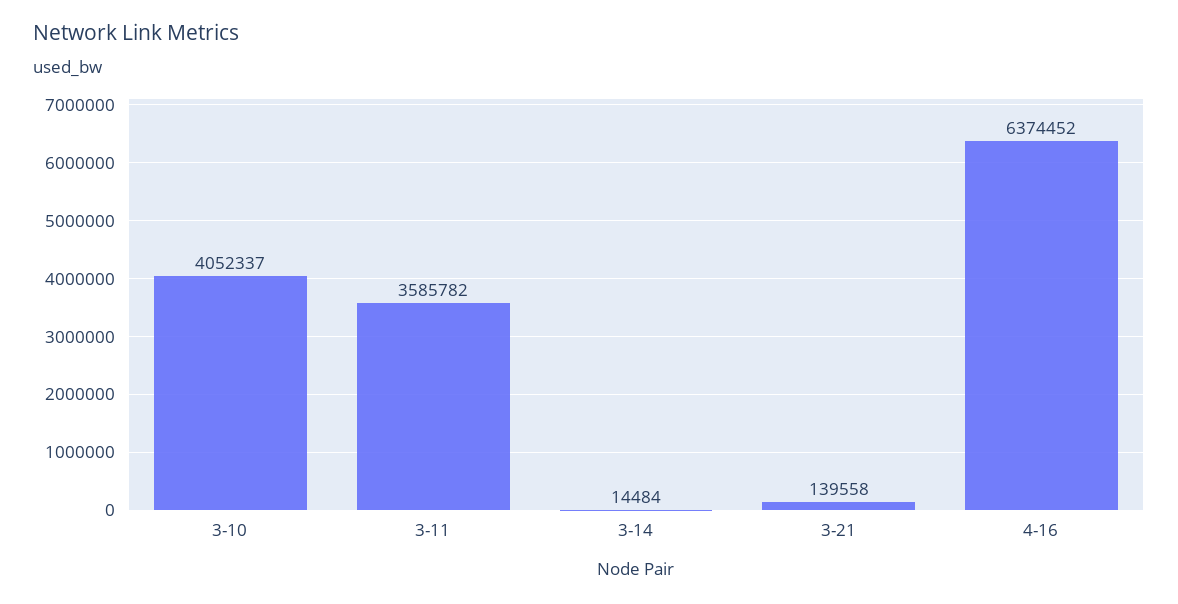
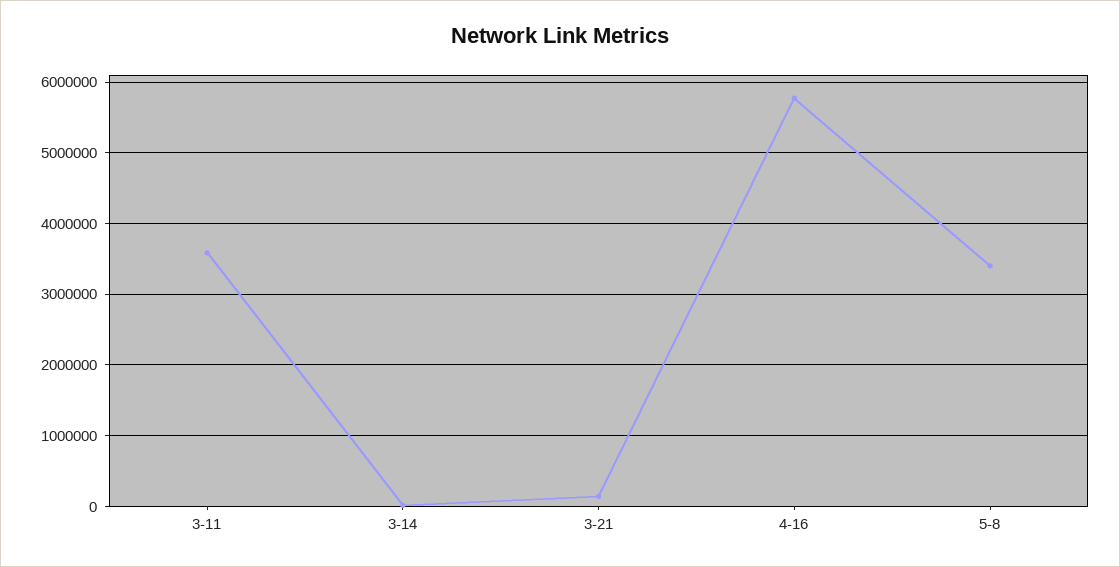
3-10: 4052337 -> none
4-16: 6374452 -> 5800000
5-8: none -> 3400000

